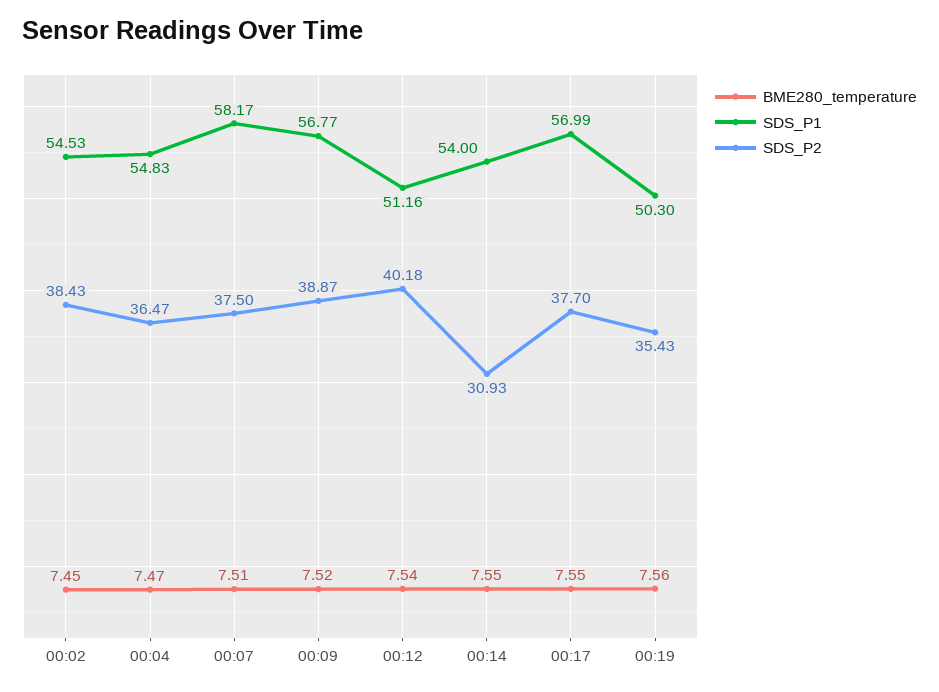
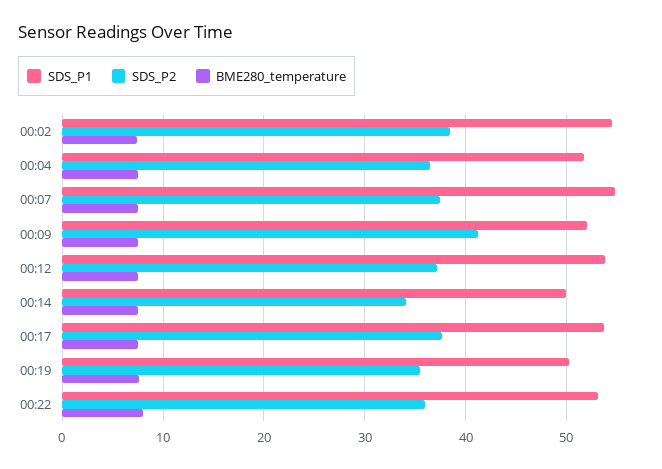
SDS_P1, 00:04: 54.83 -> 52
SDS_P1, 00:07: 58.17 -> 55
SDS_P1, 00:09: 56.77 -> 52
SDS_P2, 00:09: 38.87 -> 41
SDS_P1, 00:12: 51.16 -> 54
SDS_P2, 00:12: 40.18 -> 37
SDS_P1, 00:14: 54 -> 50
SDS_P2, 00:14: 30.93 -> 34
SDS_P1, 00:17: 56.99 -> 54
SDS_P1, 00:22: none -> 53
SDS_P2, 00:22: none -> 36
BME280_temperature, 00:22: none -> 8

